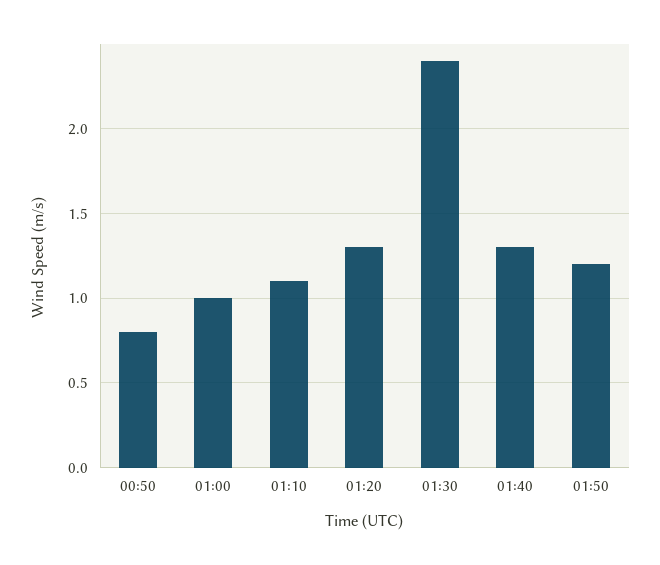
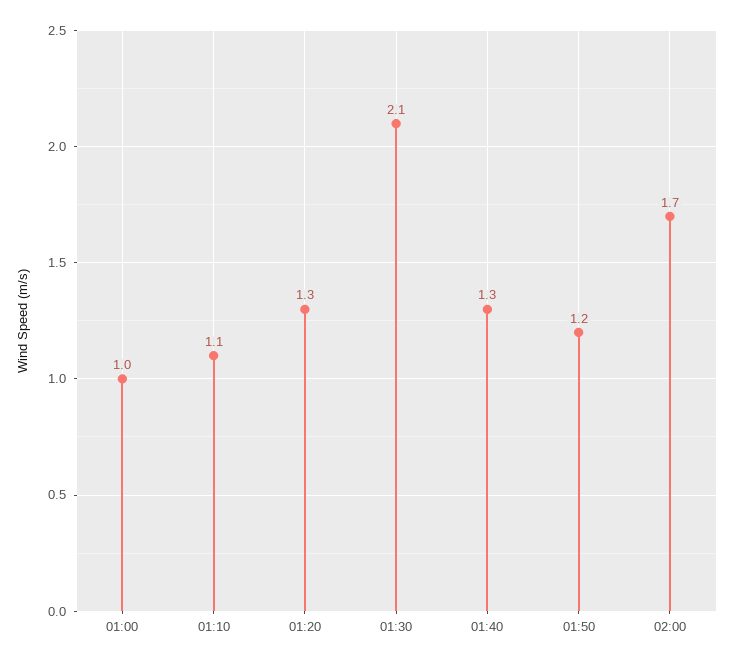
00:50: 0.8 -> none
01:30: 2.4 -> 2.1
02:00: none -> 1.7

